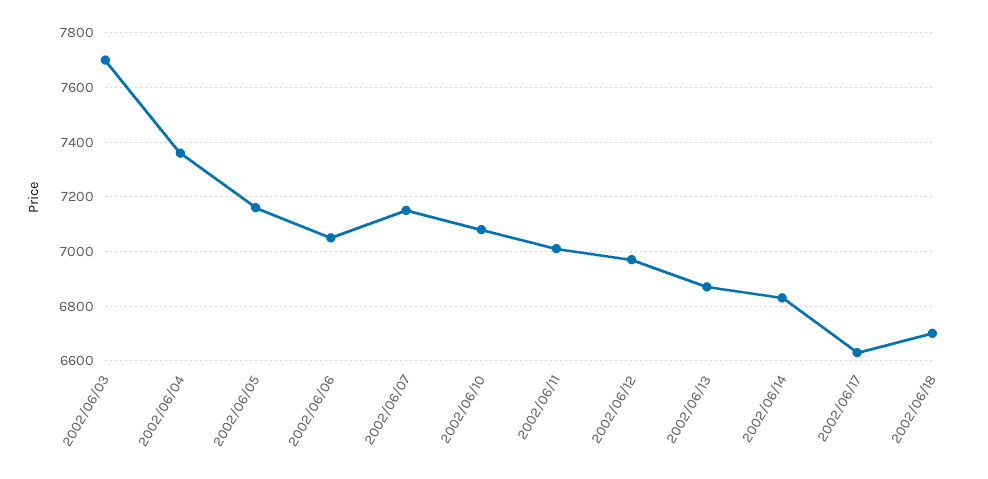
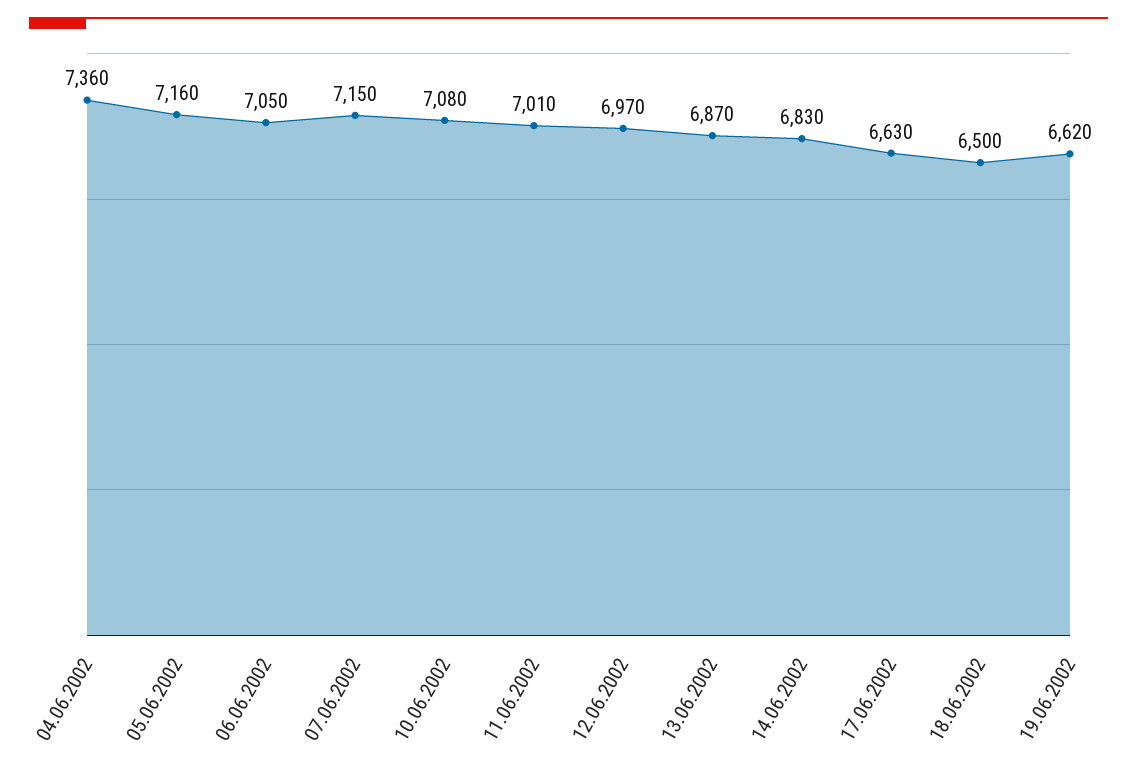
2002/06/03: 7700 -> none
2002/06/18: 6700 -> 6500
19.06.2002: none -> 6620

